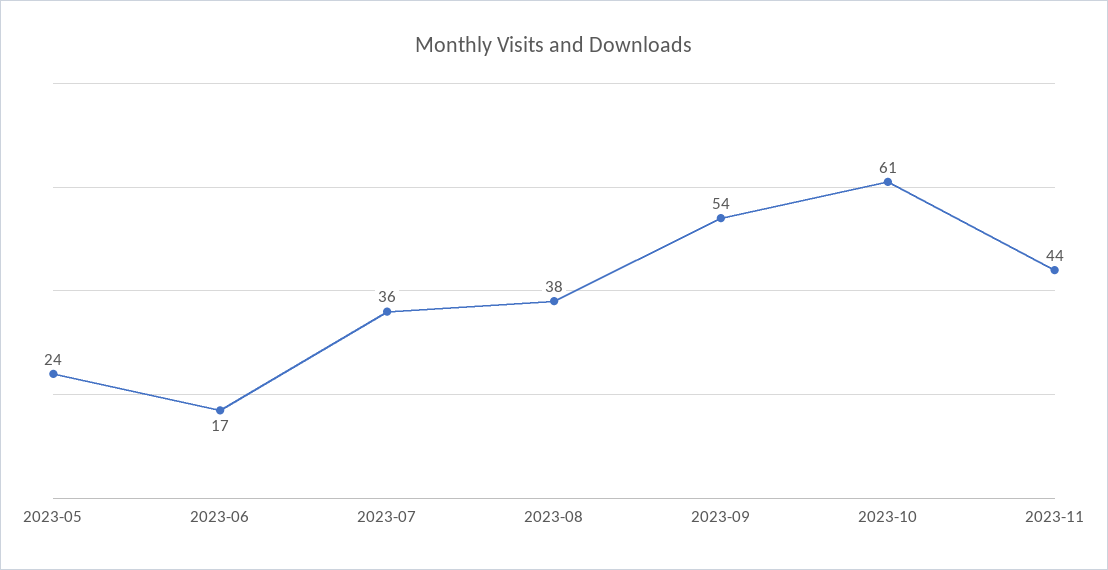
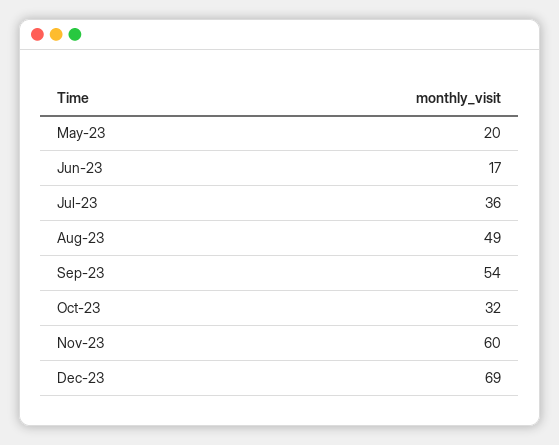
2023-05: 24 -> 20
2023-08: 38 -> 49
2023-10: 61 -> 32
2023-11: 44 -> 60
Dec-23: none -> 69

